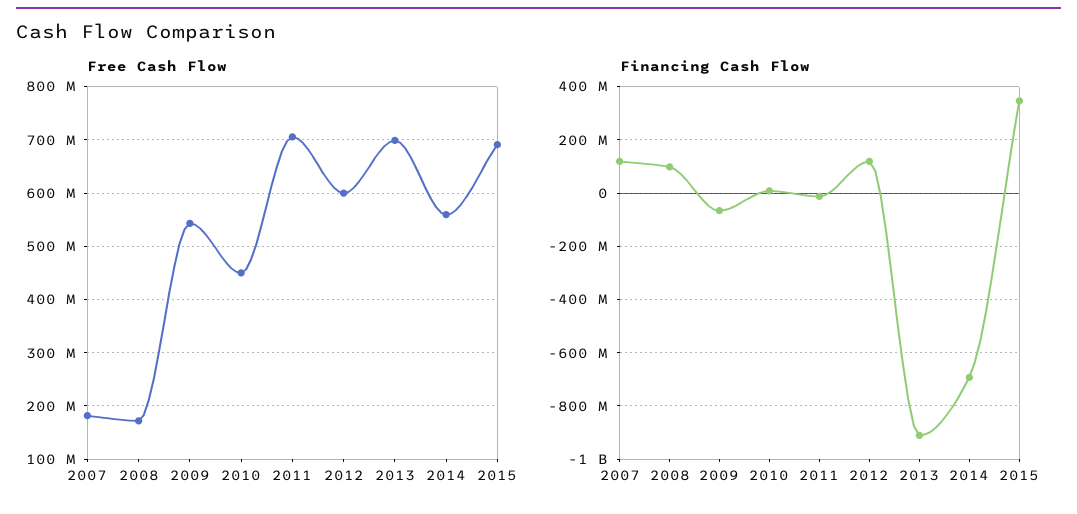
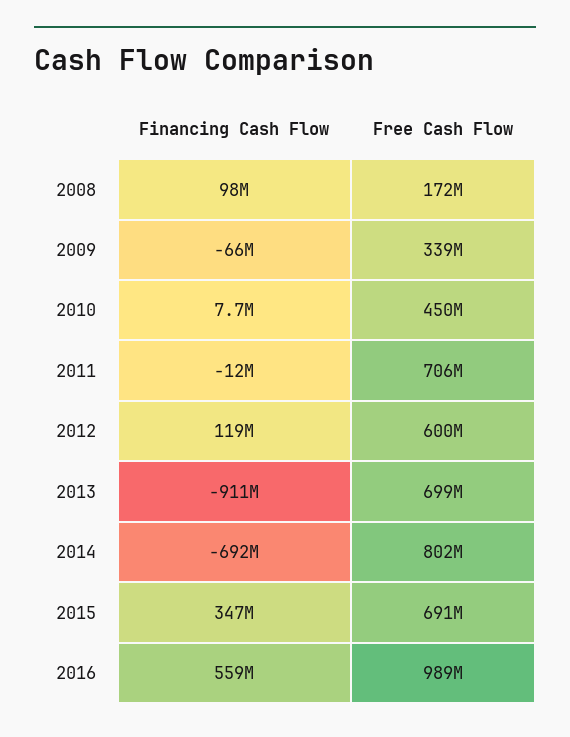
Free Cash Flow, 2007: 180000000 -> none
Free Cash Flow, 2009: 540000000 -> 339000000
Free Cash Flow, 2014: 560000000 -> 802000000
Financing Cash Flow, 2007: 125000000 -> none
Financing Cash Flow, 2016: none -> 559000000
Free Cash Flow, 2016: none -> 989000000

